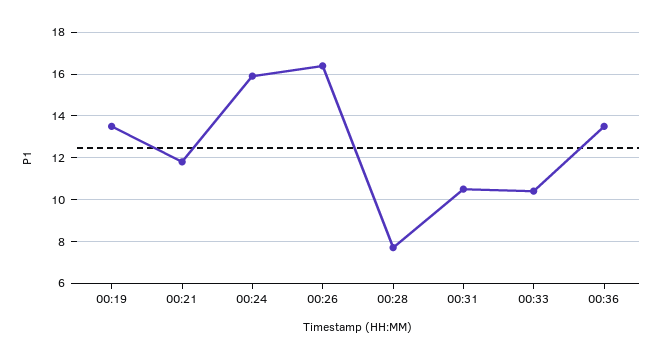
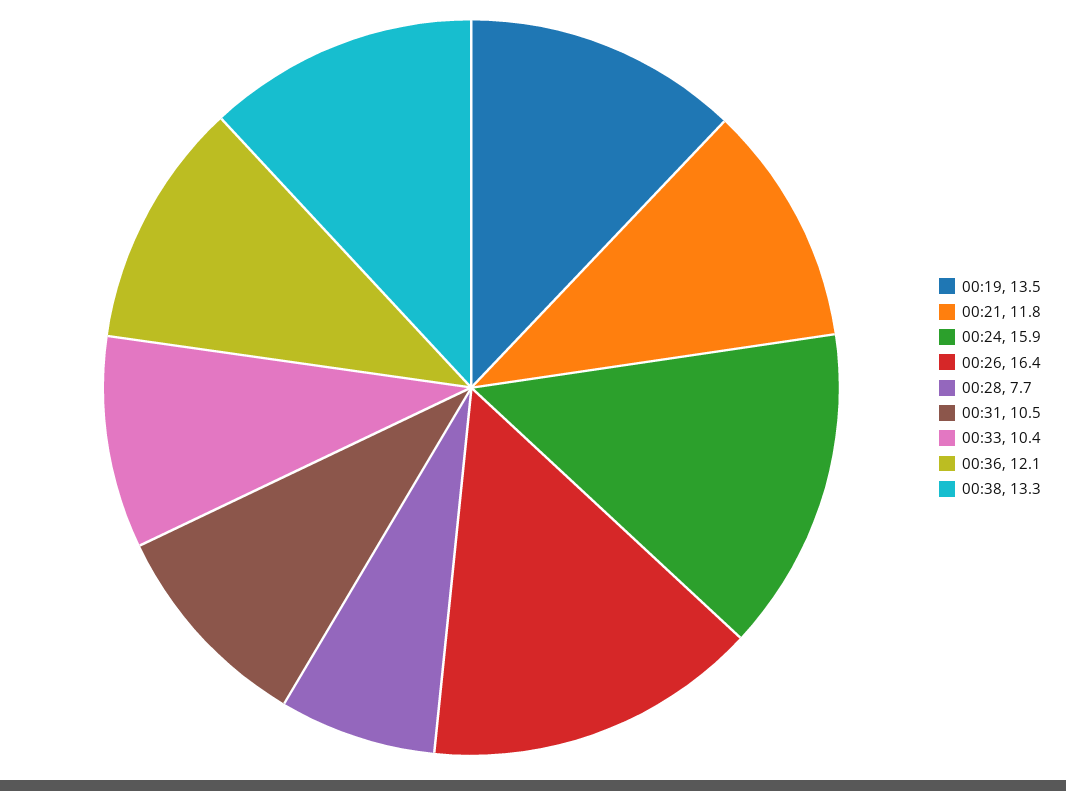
00:36: 13.5 -> 12.1
00:38: none -> 13.3

